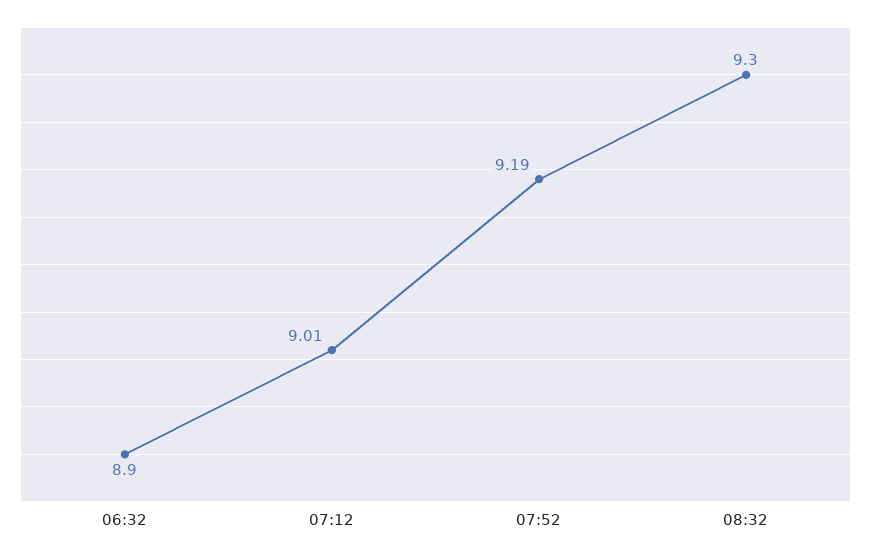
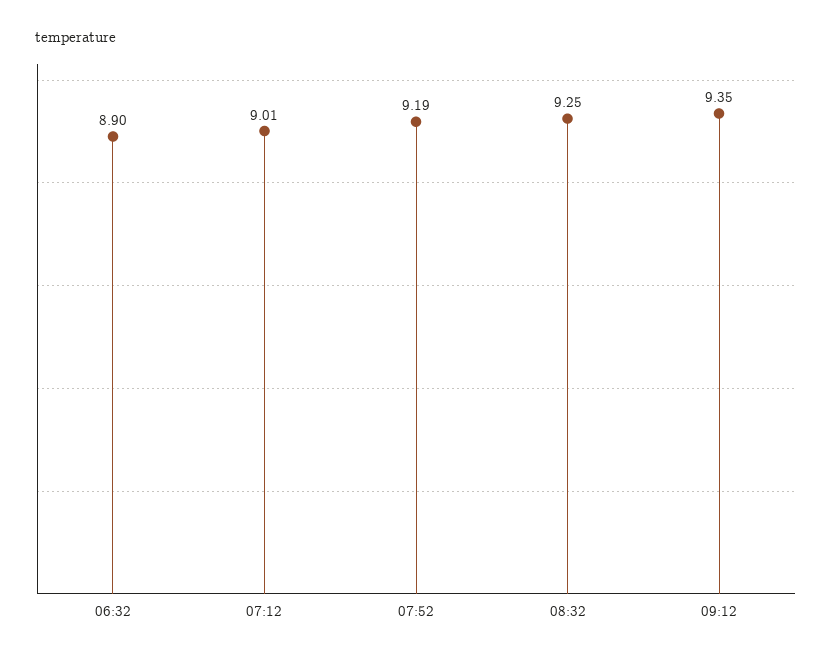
08:32: 9.3 -> 9.25
09:12: none -> 9.35

